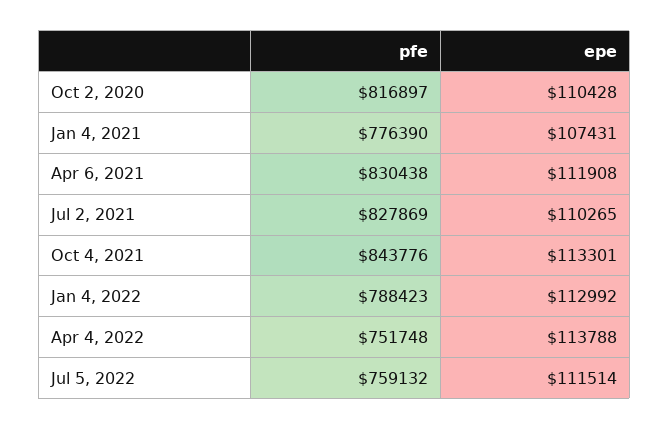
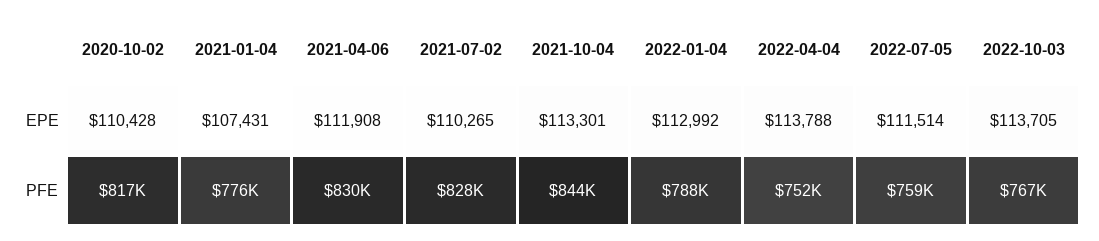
epe, 2022-10-03: none -> 113705
pfe, 2022-10-03: none -> 767000

